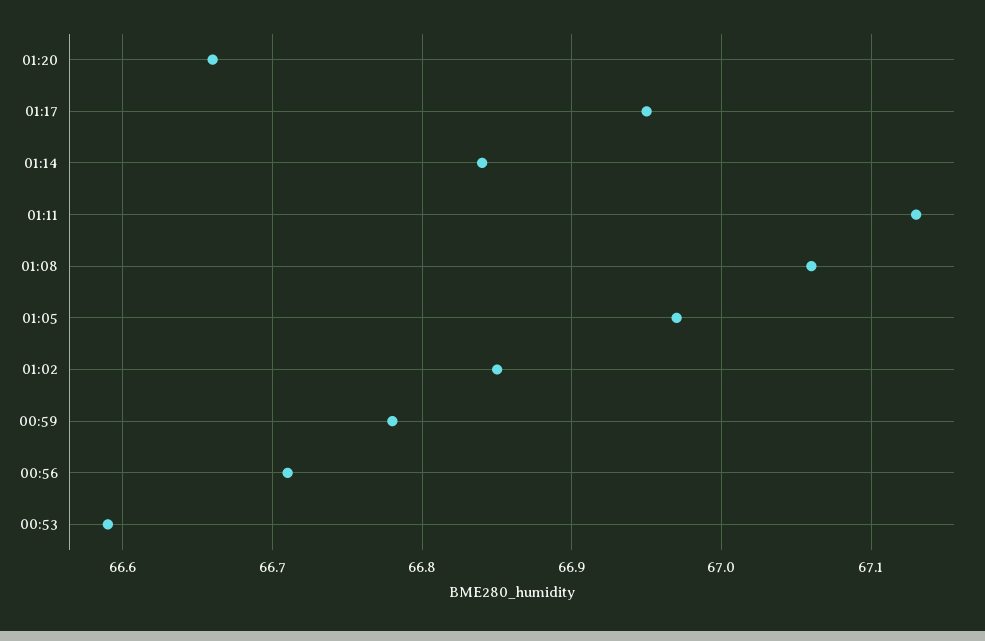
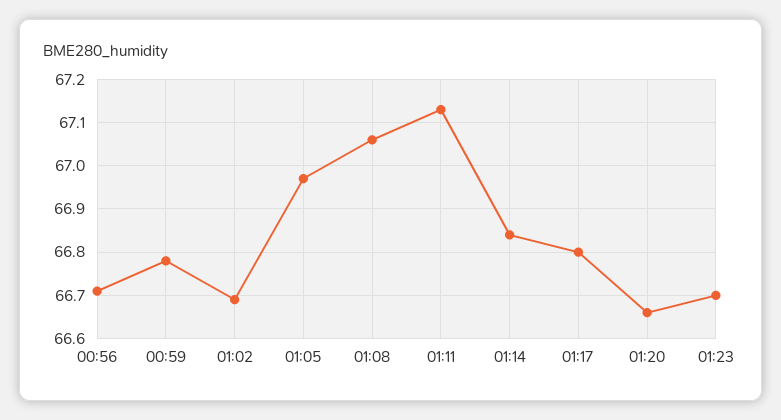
01:17: 66.95 -> 66.8
01:02: 66.85 -> 66.7
00:53: 66.59 -> none
01:23: none -> 66.7

